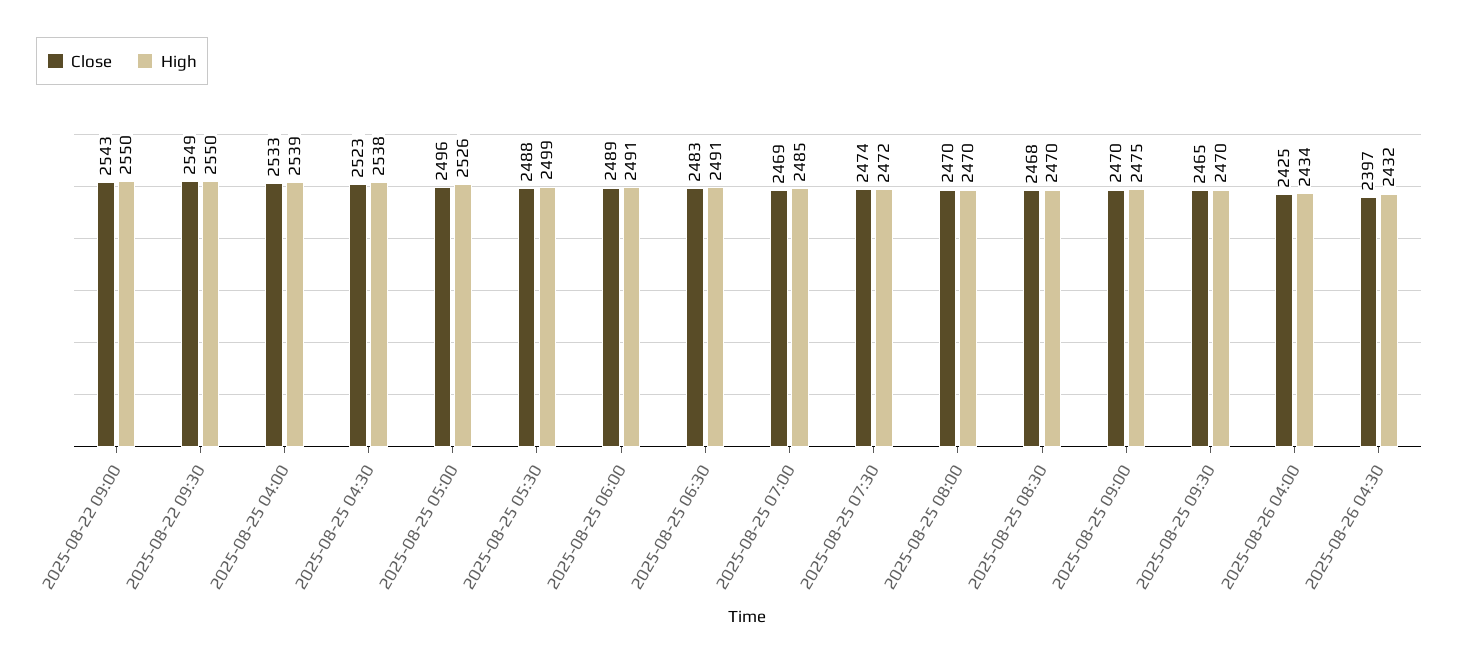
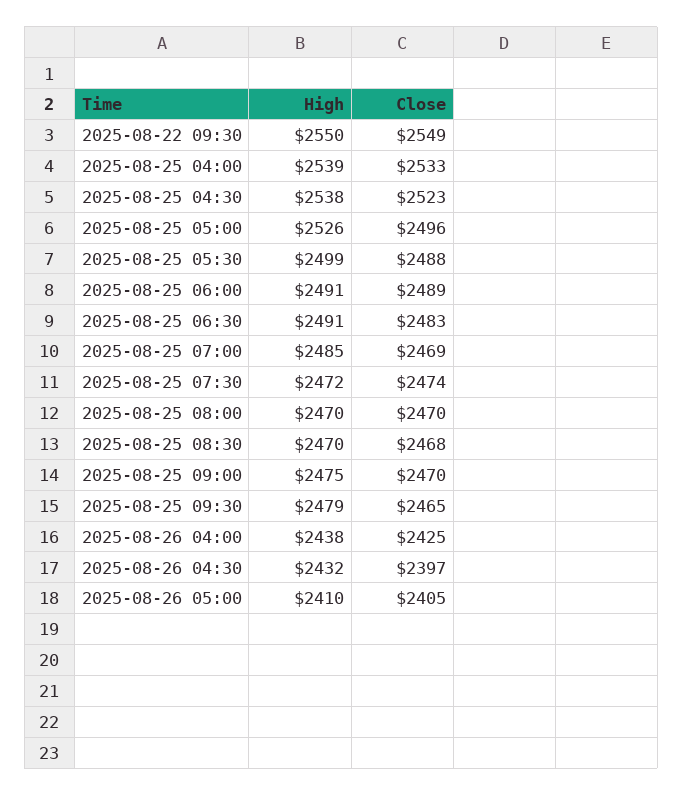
Close, 2025-08-22 09:00: 2543 -> none
High, 2025-08-22 09:00: 2550 -> none
High, 2025-08-25 09:30: 2470 -> 2479
High, 2025-08-26 04:00: 2434 -> 2438
High, 2025-08-26 05:00: none -> 2410
Close, 2025-08-26 05:00: none -> 2405

